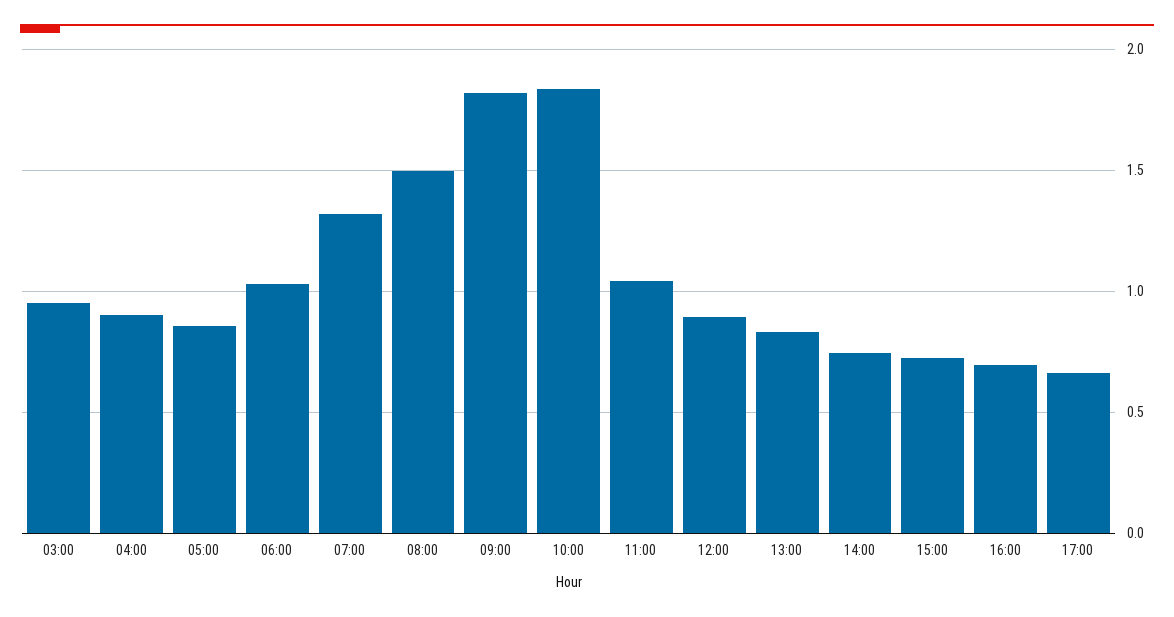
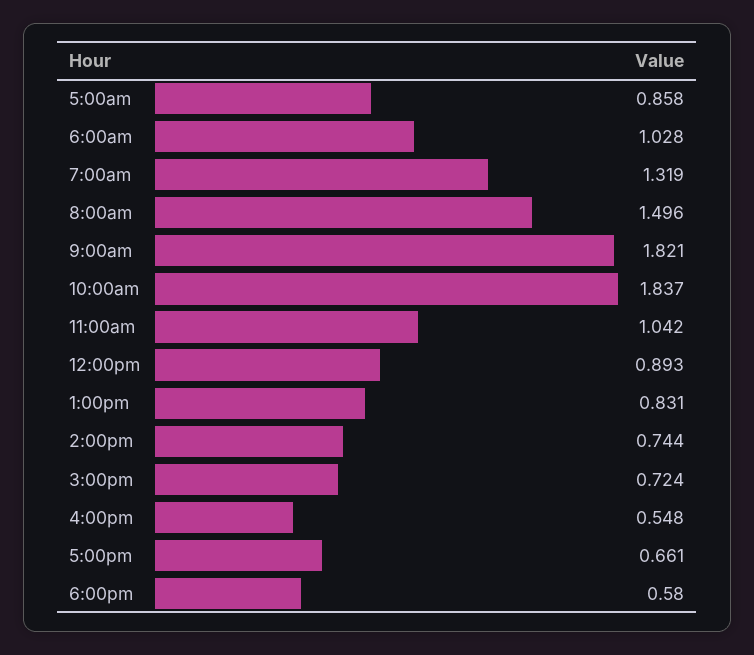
03:00: 0.95 -> none
04:00: 0.9 -> none
16:00: 0.7 -> 0.548
6:00pm: none -> 0.58

